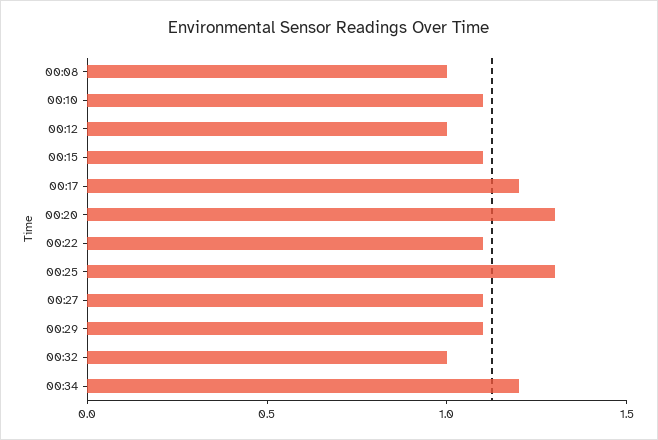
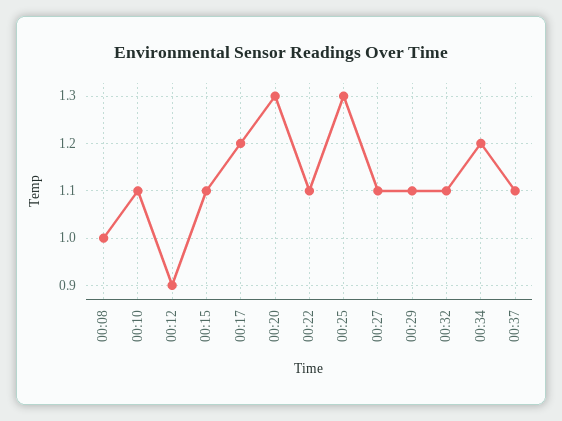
00:12: 1 -> 0.9
00:32: 1 -> 1.1
00:37: none -> 1.1

